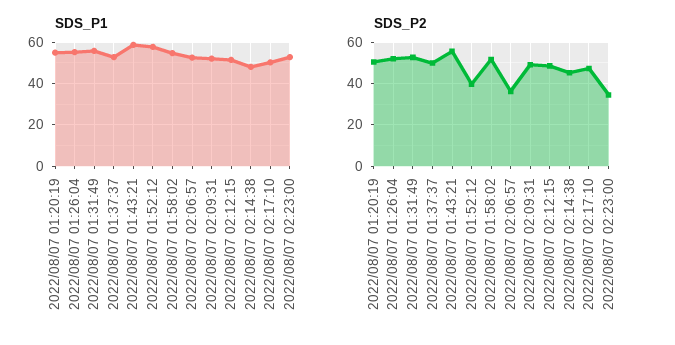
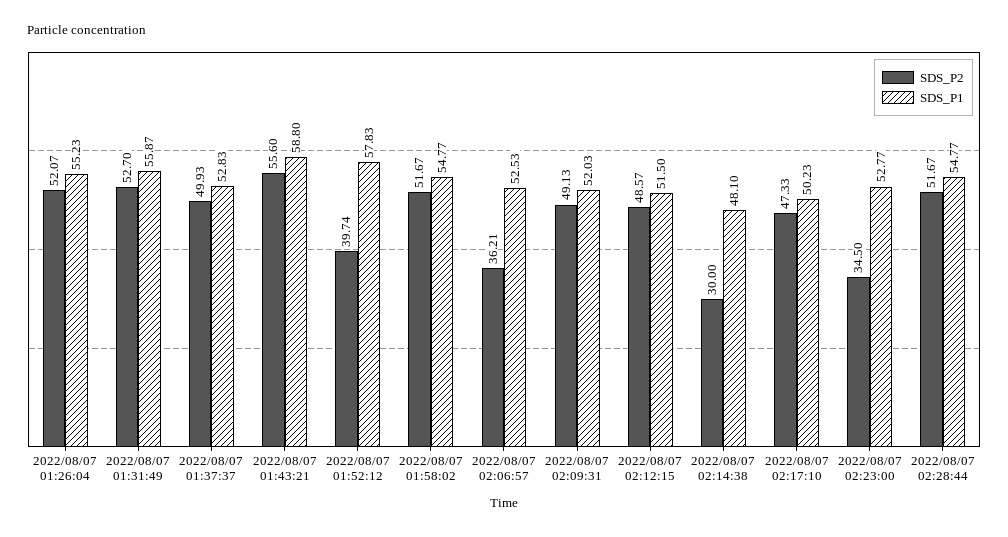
SDS_P1, 2022/08/07 01:20:19: 55 -> none
SDS_P2, 2022/08/07 01:20:19: 50 -> none
SDS_P2, 2022/08/07 02:14:38: 45 -> 30
SDS_P2, 2022/08/07 02:28:44: none -> 51.67
SDS_P1, 2022/08/07 02:28:44: none -> 54.77

